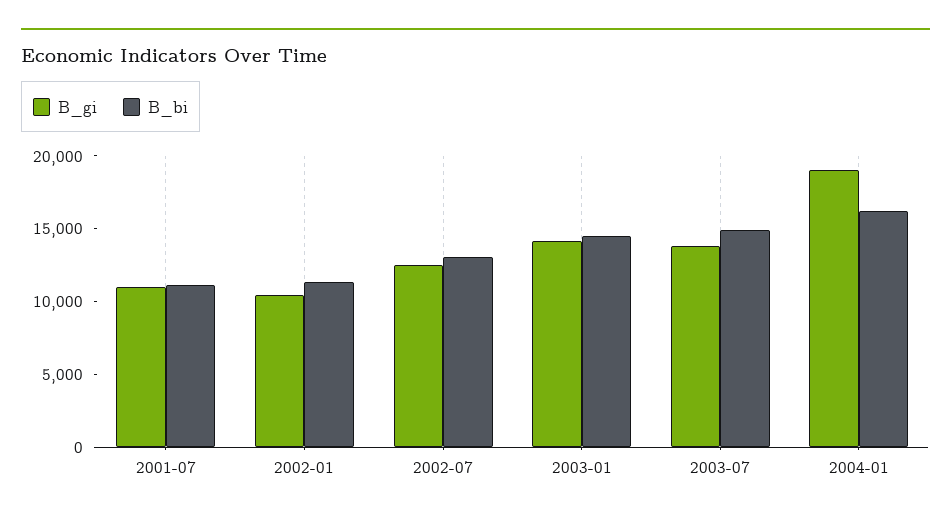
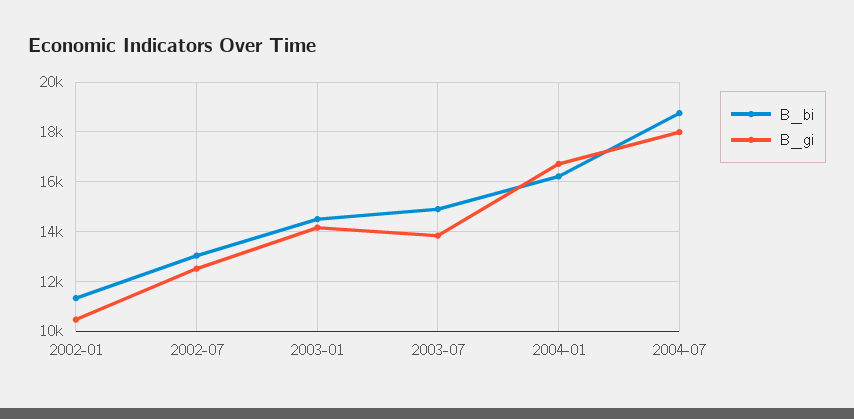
B_gi, 2001-07: 11000 -> none
B_bi, 2001-07: 11000 -> none
B_gi, 2004-01: 19000 -> 16750
B_bi, 2004-07: none -> 18750
B_gi, 2004-07: none -> 18000

